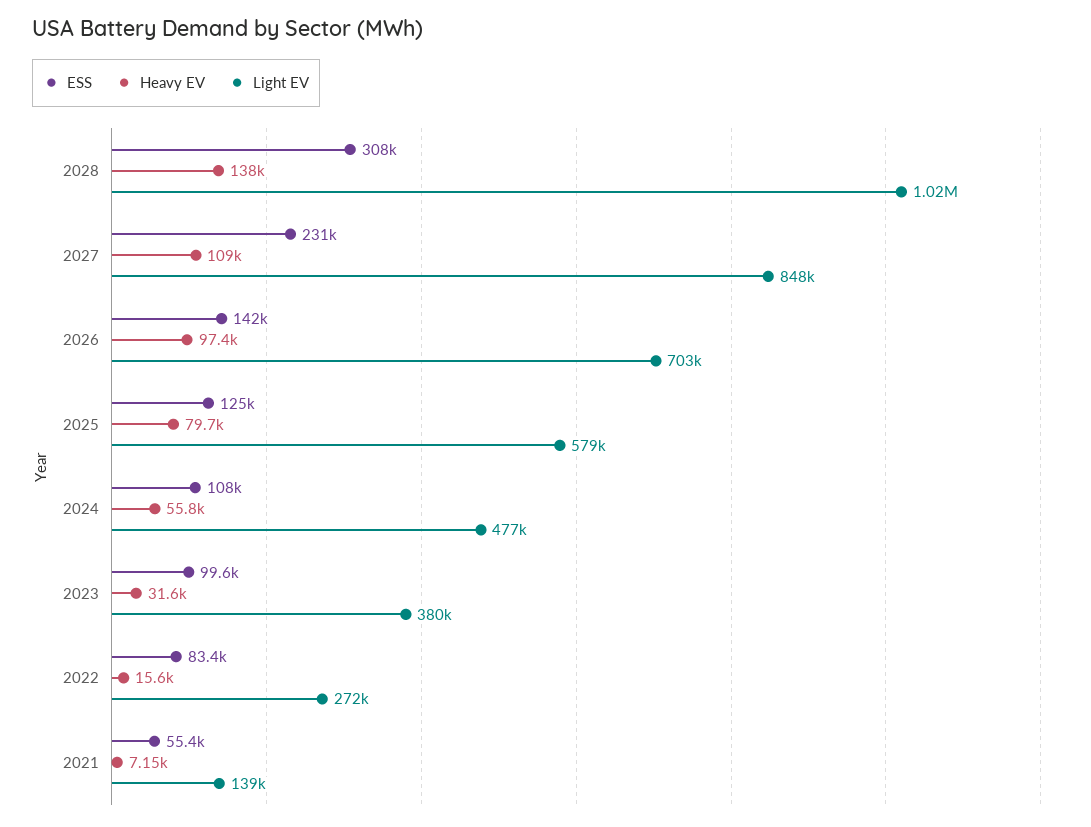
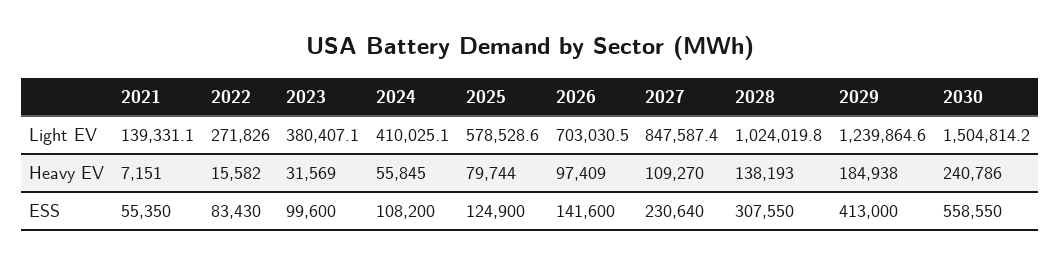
Light EV, 2024: 477000 -> 410025.1
Light EV, 2029: none -> 1239864.6
Light EV, 2030: none -> 1504814.2
Heavy EV, 2029: none -> 184938
Heavy EV, 2030: none -> 240786
ESS, 2029: none -> 413000
ESS, 2030: none -> 558550

